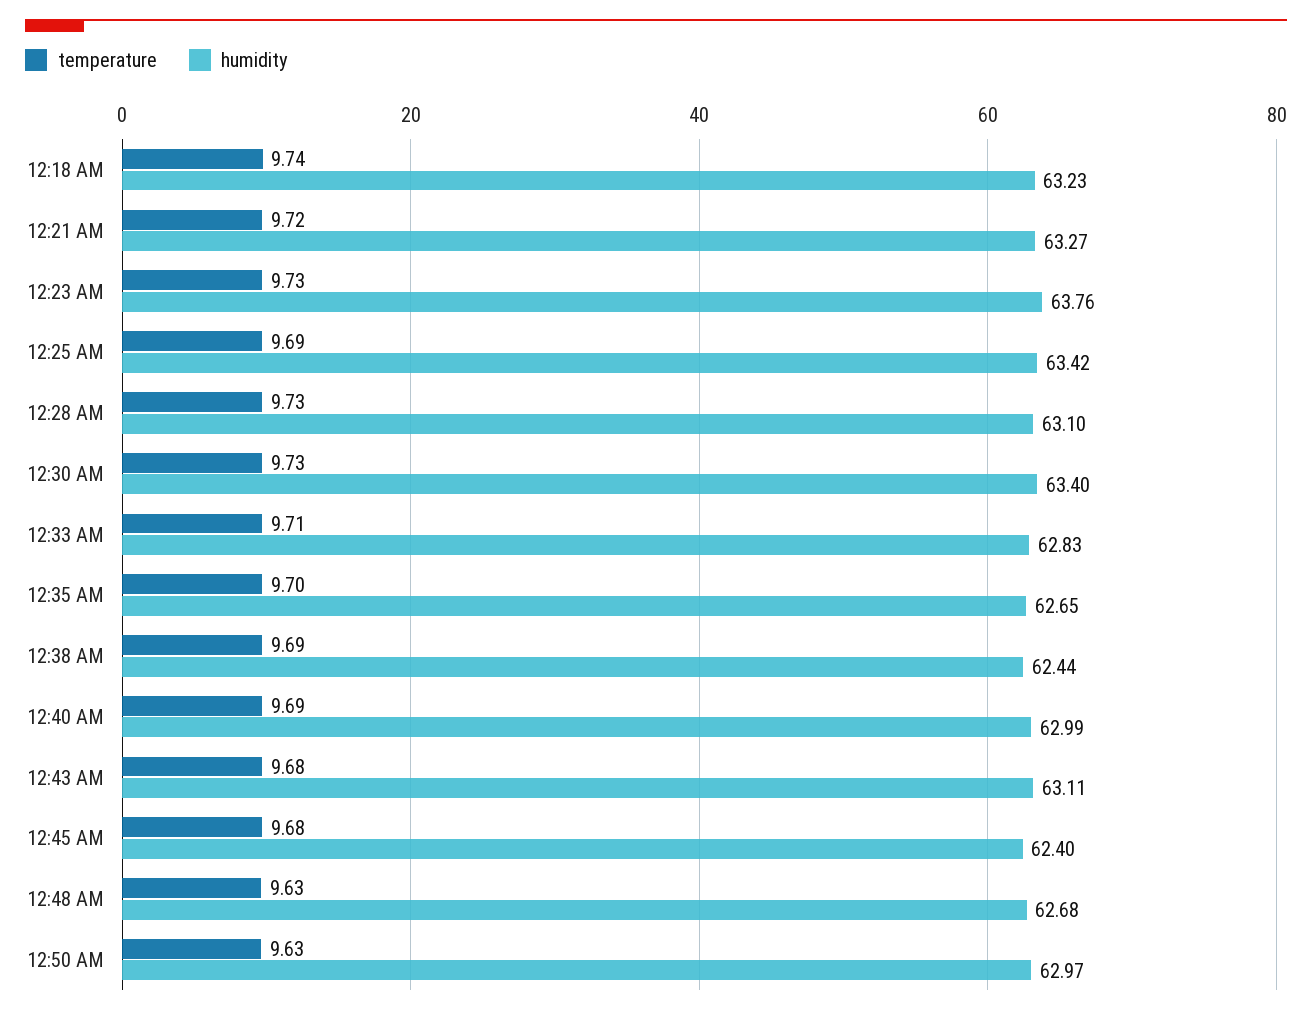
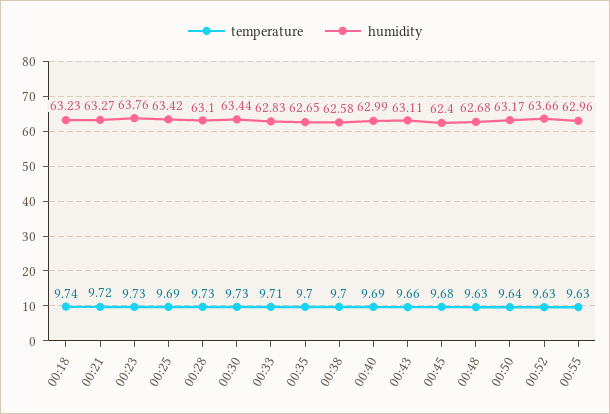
humidity, 12:30 AM: 63.4 -> 63.44
temperature, 12:38 AM: 9.69 -> 9.7
humidity, 12:38 AM: 62.44 -> 62.58
temperature, 12:43 AM: 9.68 -> 9.66
temperature, 12:50 AM: 9.63 -> 9.64
humidity, 12:50 AM: 62.97 -> 63.17
temperature, 00:52: none -> 9.63
humidity, 00:52: none -> 63.66
temperature, 00:55: none -> 9.63
humidity, 00:55: none -> 62.96

